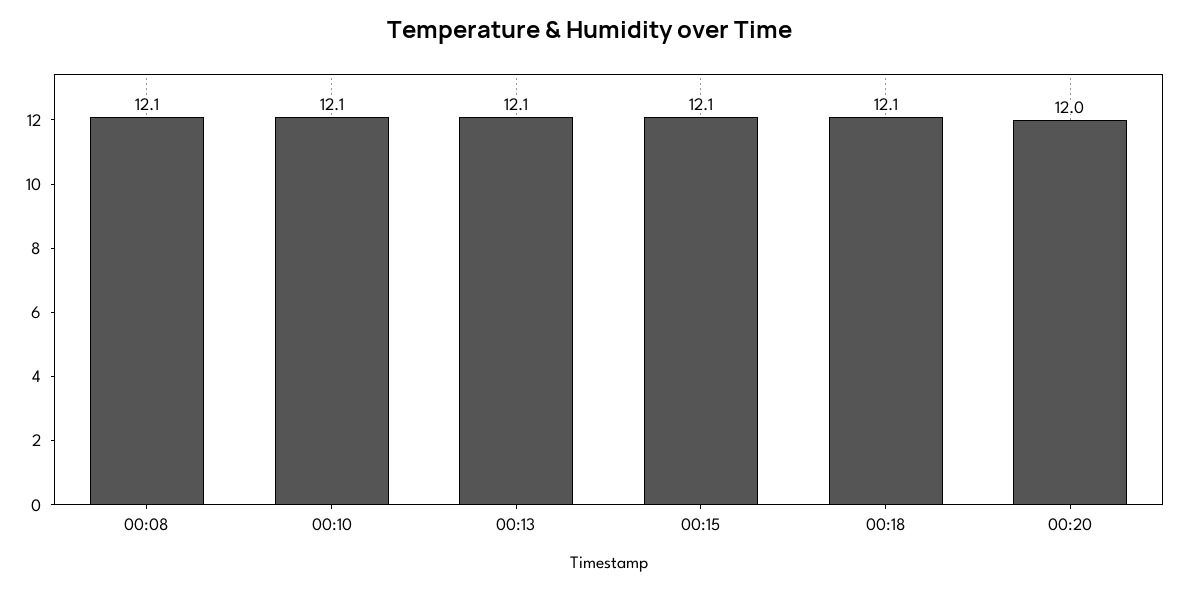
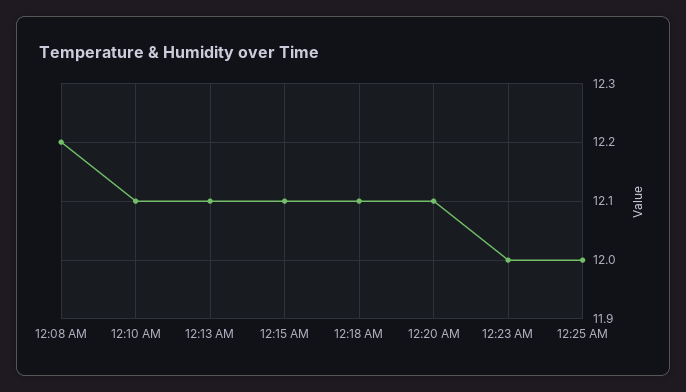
00:08: 12.1 -> 12.2
00:20: 12 -> 12.1
12:23 AM: none -> 12
12:25 AM: none -> 12

